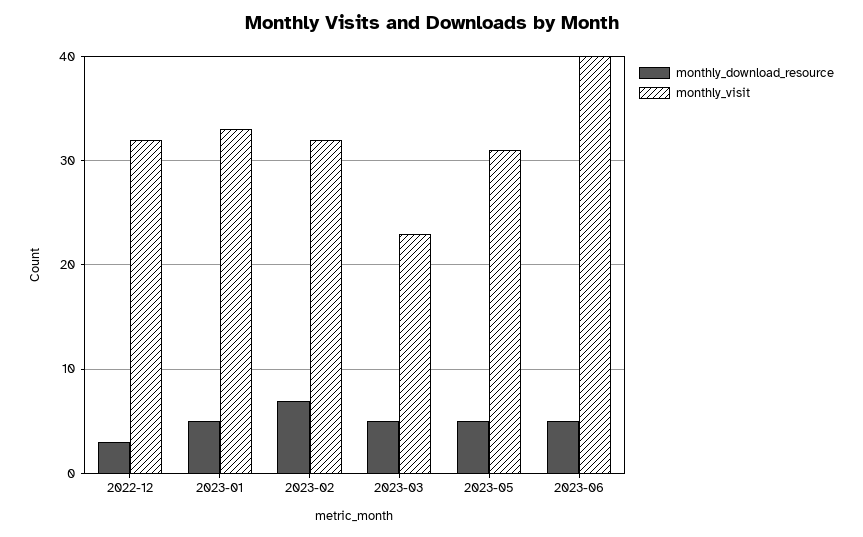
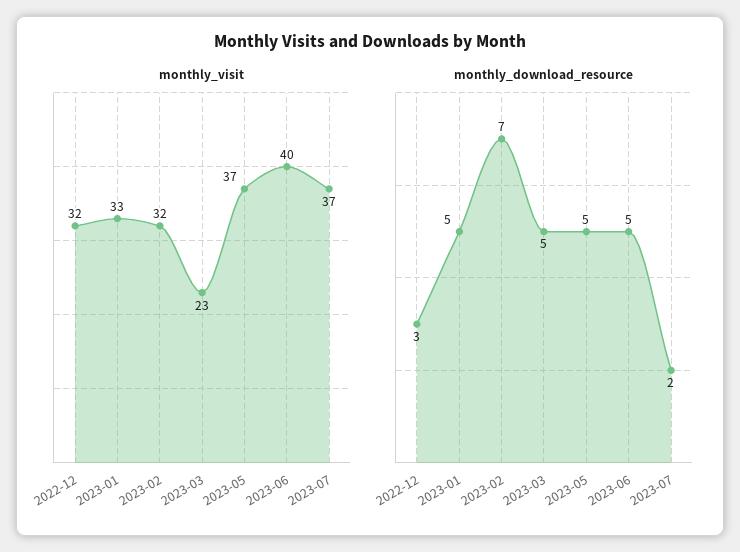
monthly_visit, 2023-05: 31 -> 37
monthly_visit, 2023-07: none -> 37
monthly_download_resource, 2023-07: none -> 2

